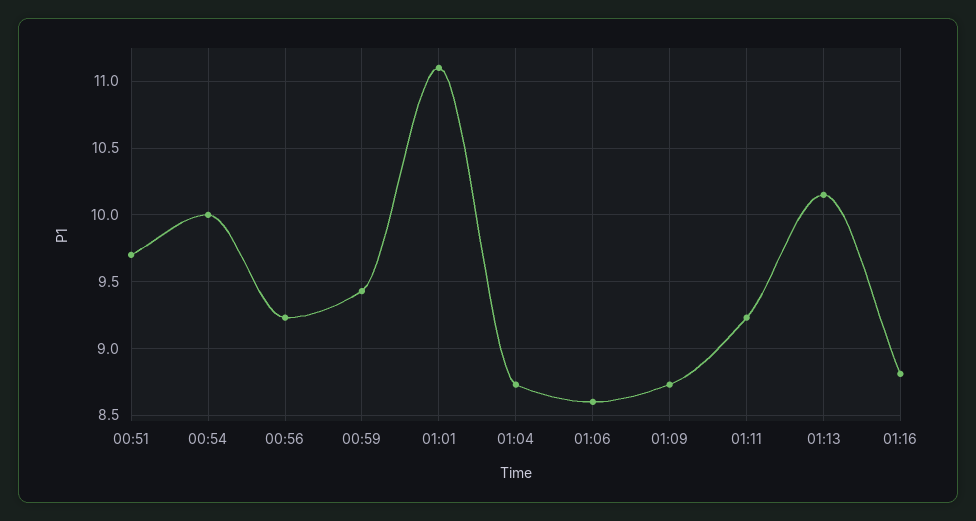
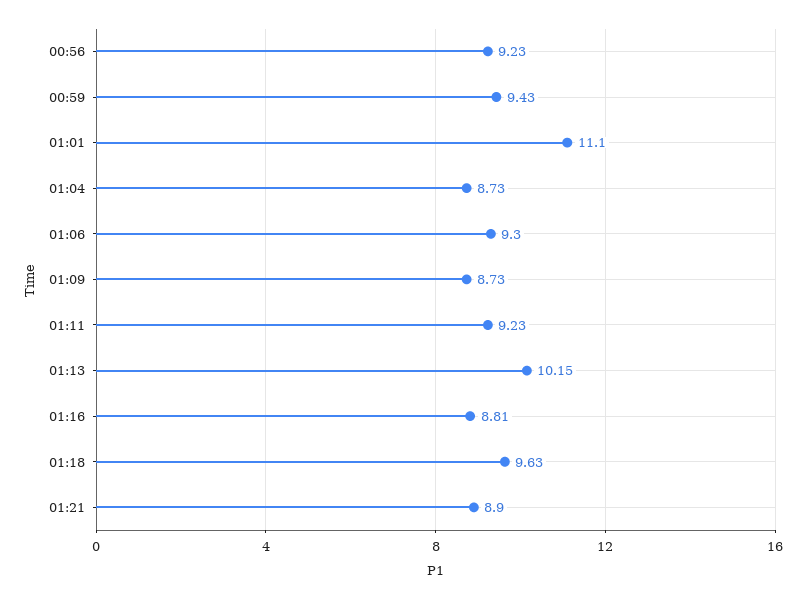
00:51: 9.7 -> none
00:54: 10 -> none
01:06: 8.6 -> 9.3
01:18: none -> 9.63
01:21: none -> 8.9

